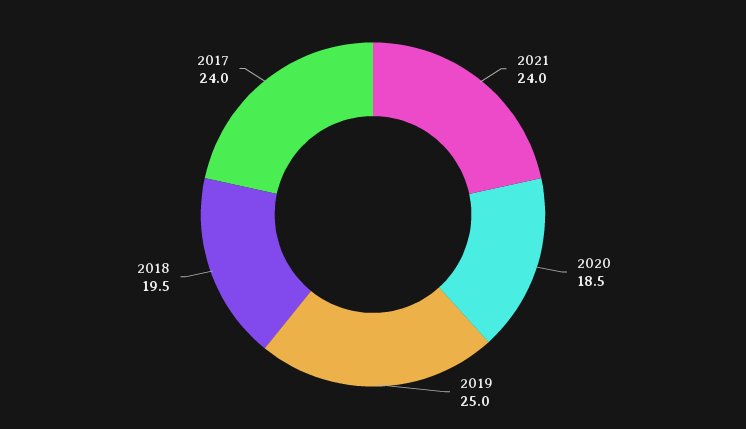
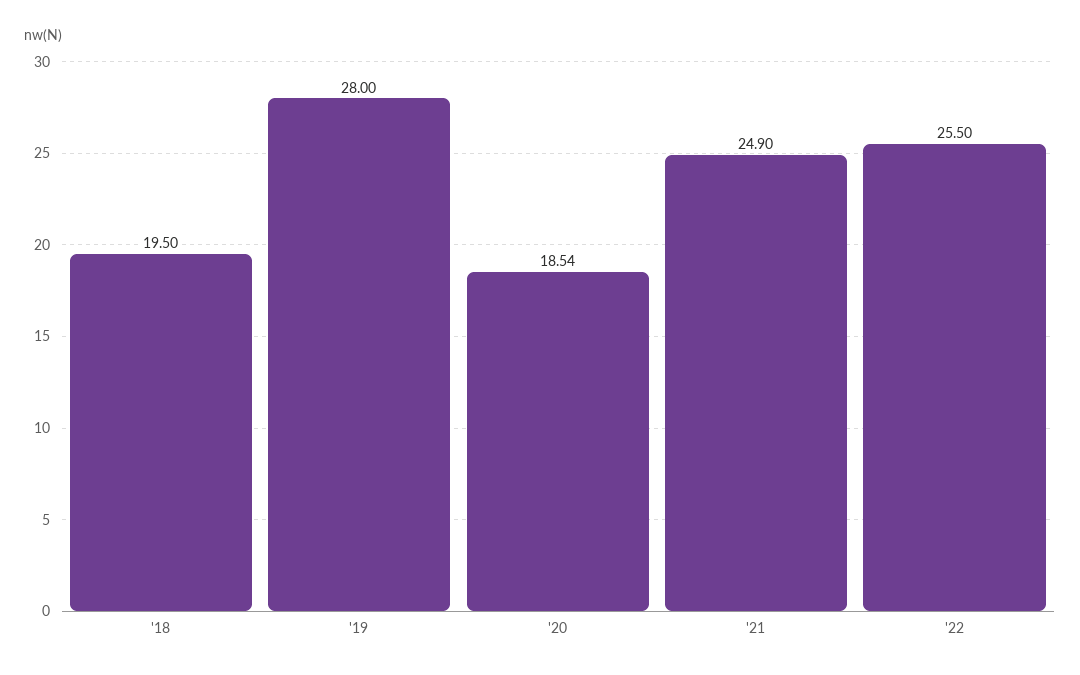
2021: 24 -> 24.9
2019: 25 -> 28
2017: 24 -> none
'22: none -> 25.5

